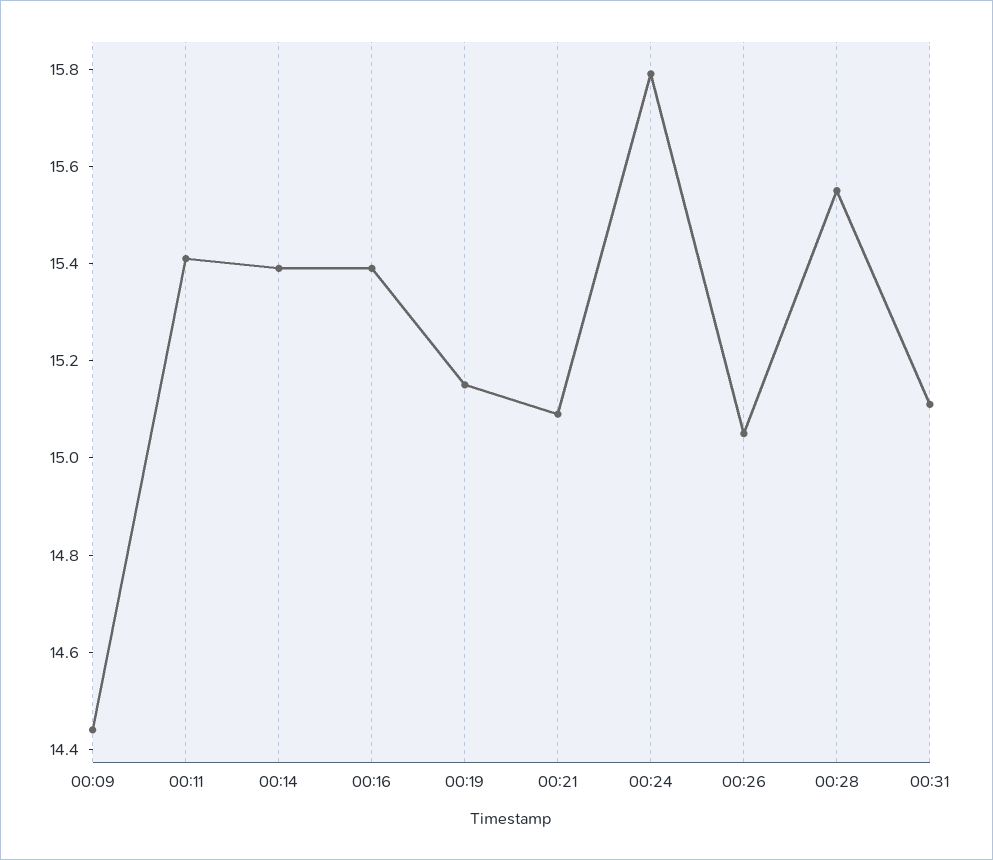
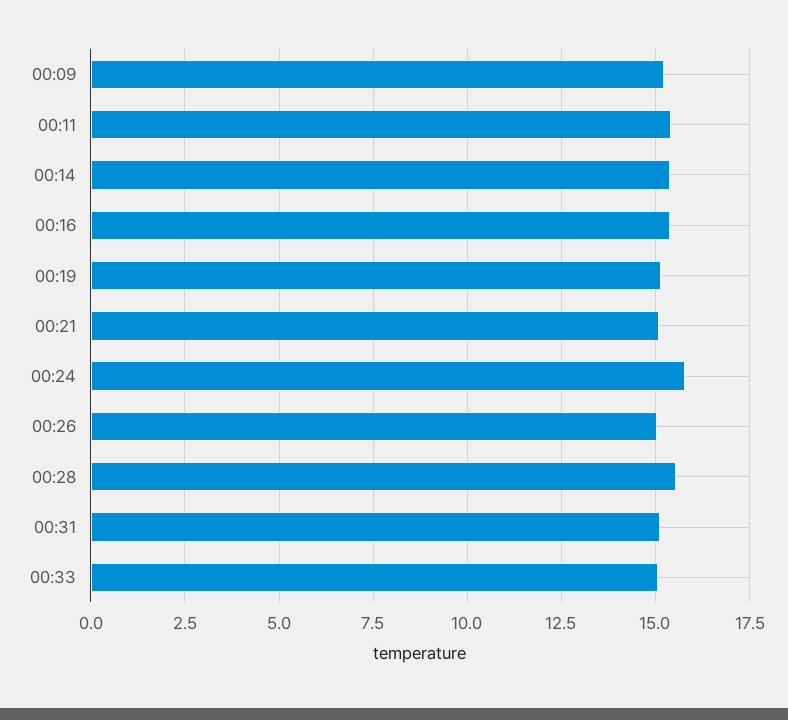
00:09: 14.45 -> 15.25
00:33: none -> 15

